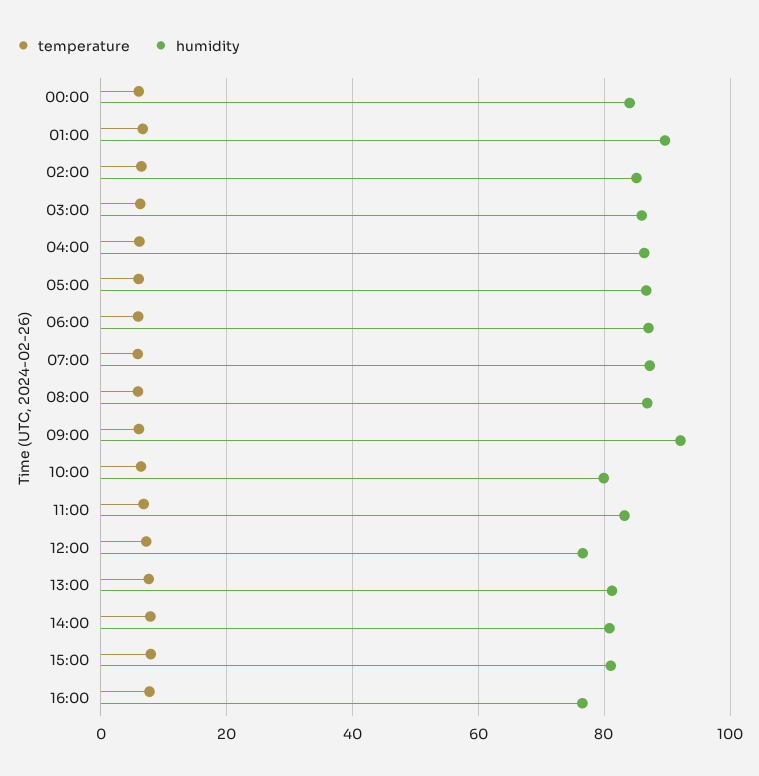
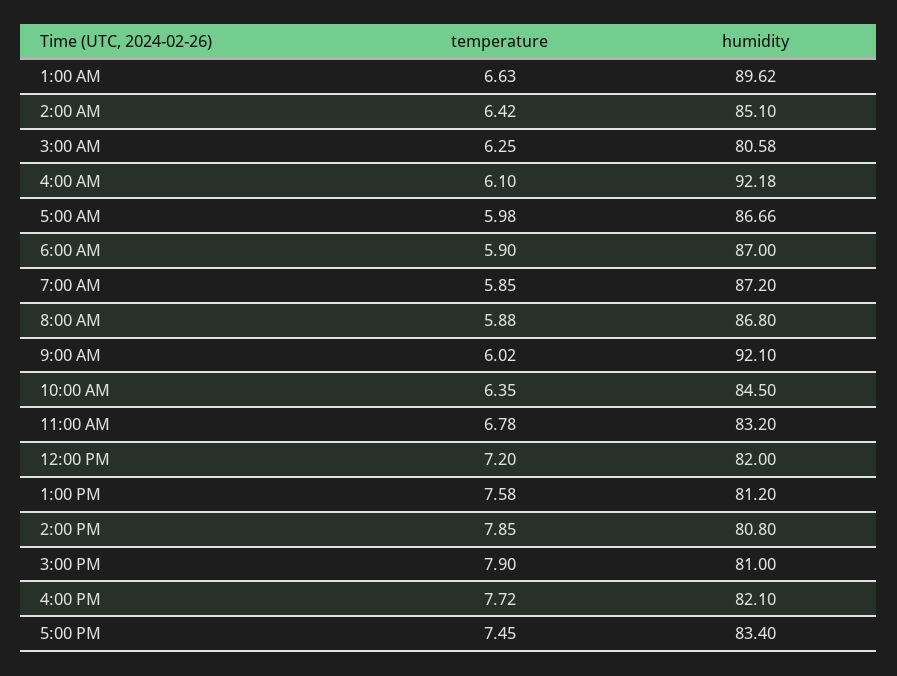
temperature, 00:00: 6 -> none
humidity, 00:00: 84 -> none
humidity, 03:00: 86 -> 80.58
humidity, 04:00: 86 -> 92.18
humidity, 10:00: 80 -> 84.5
humidity, 12:00: 76 -> 82
humidity, 16:00: 76 -> 82.1
temperature, 5:00 PM: none -> 7.45
humidity, 5:00 PM: none -> 83.4

